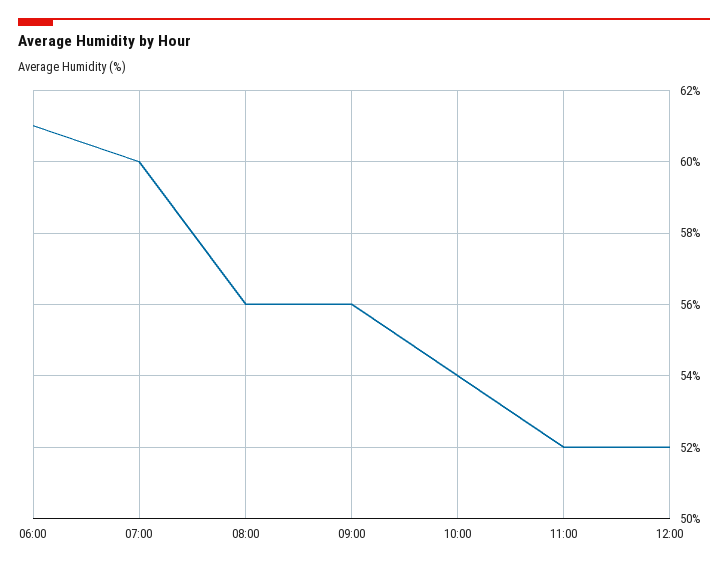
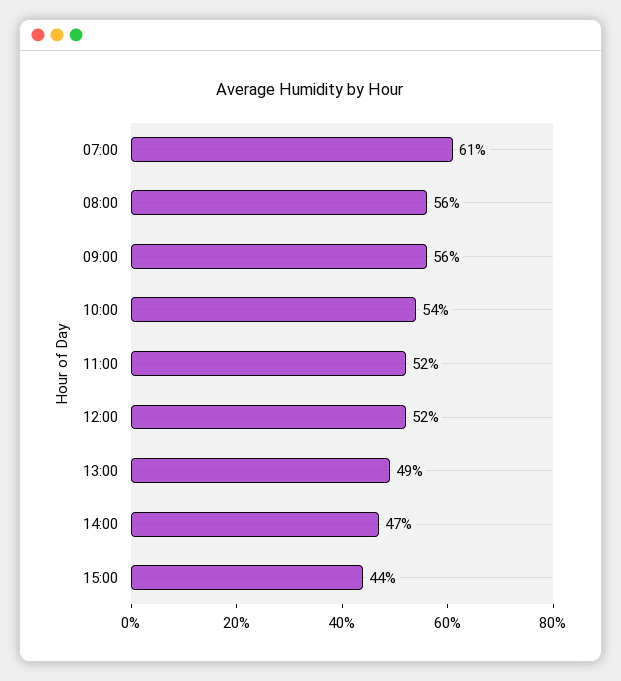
06:00: 61 -> none
07:00: 60 -> 61
13:00: none -> 49
14:00: none -> 47
15:00: none -> 44

